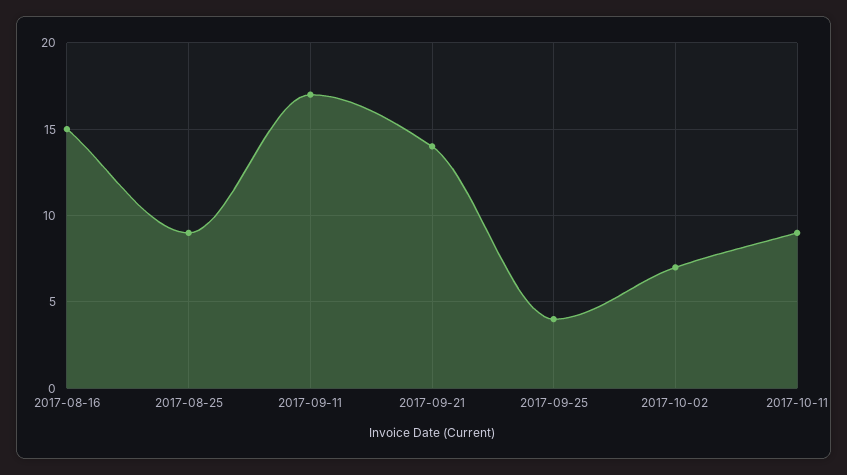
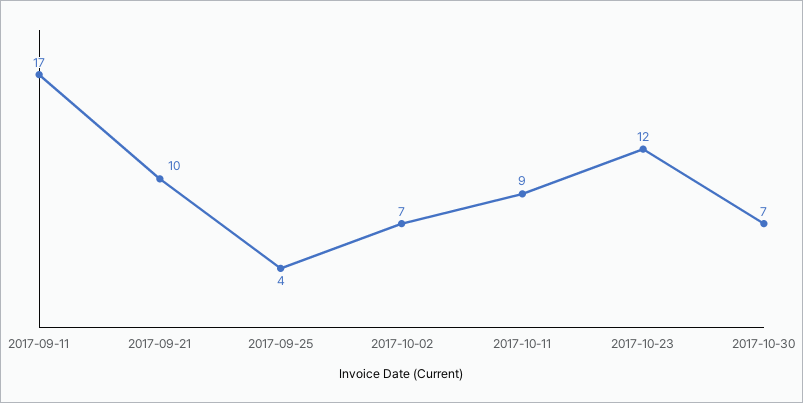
2017-08-16: 15 -> none
2017-08-25: 9 -> none
2017-09-21: 14 -> 10
2017-10-23: none -> 12
2017-10-30: none -> 7

